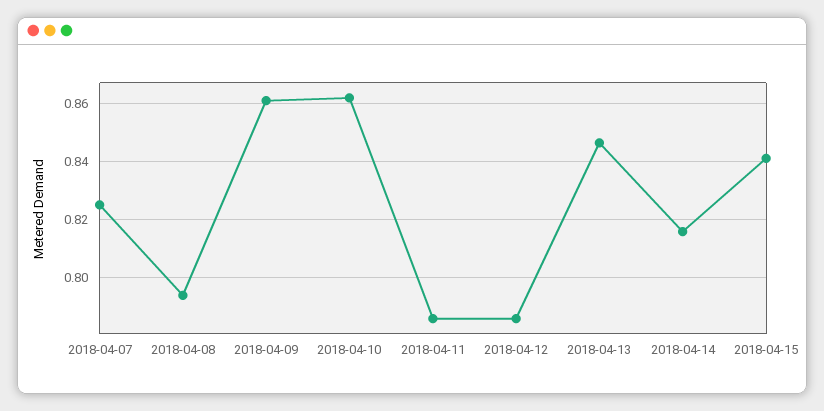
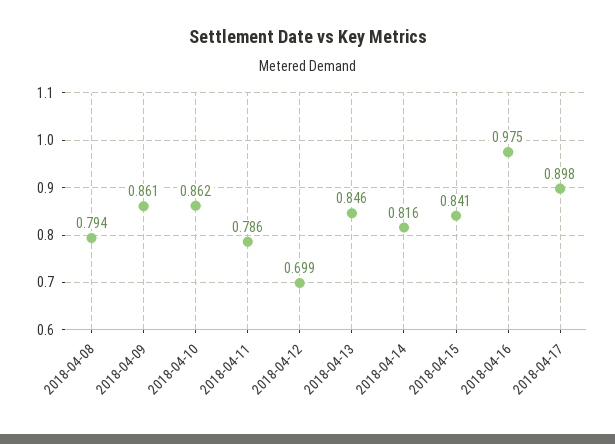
2018-04-07: 0.825 -> none
2018-04-12: 0.785 -> 0.699
2018-04-16: none -> 0.975
2018-04-17: none -> 0.898

